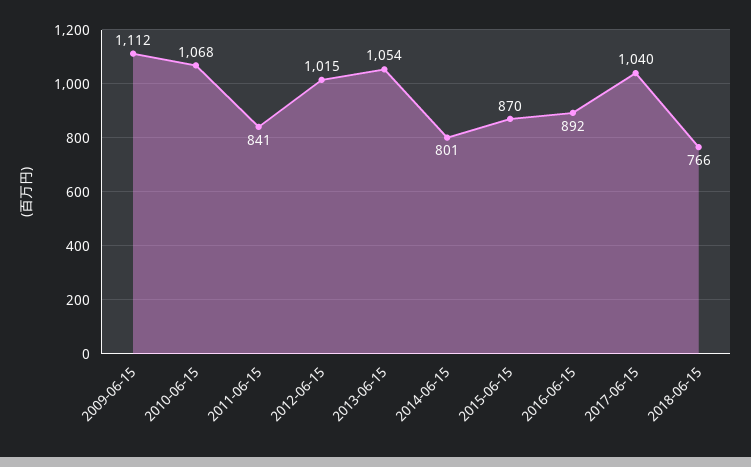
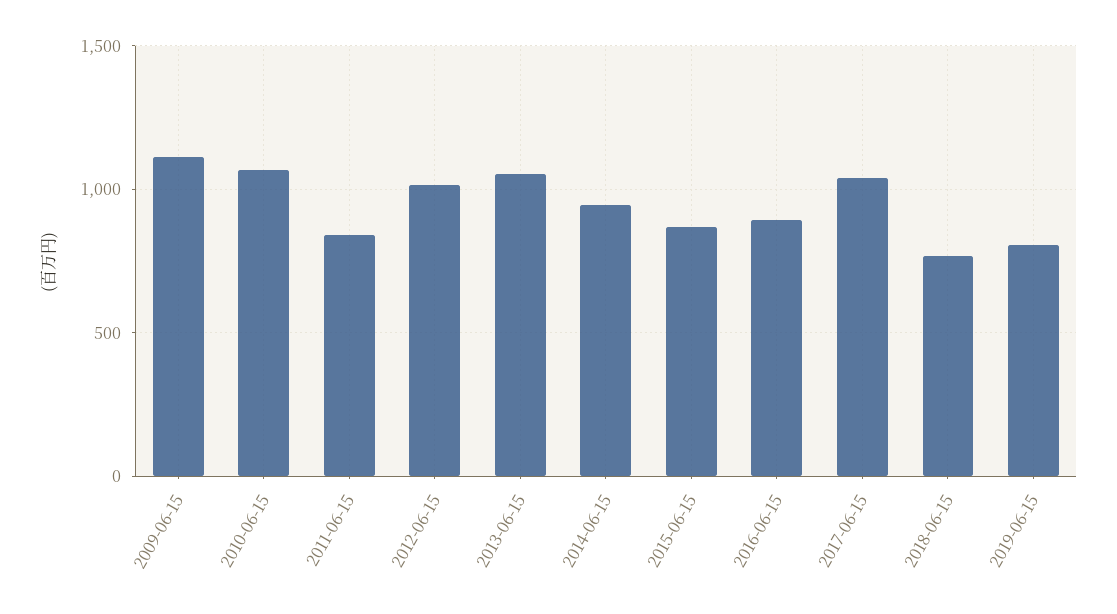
2014-06-15: 801 -> 950
2019-06-15: none -> 800

